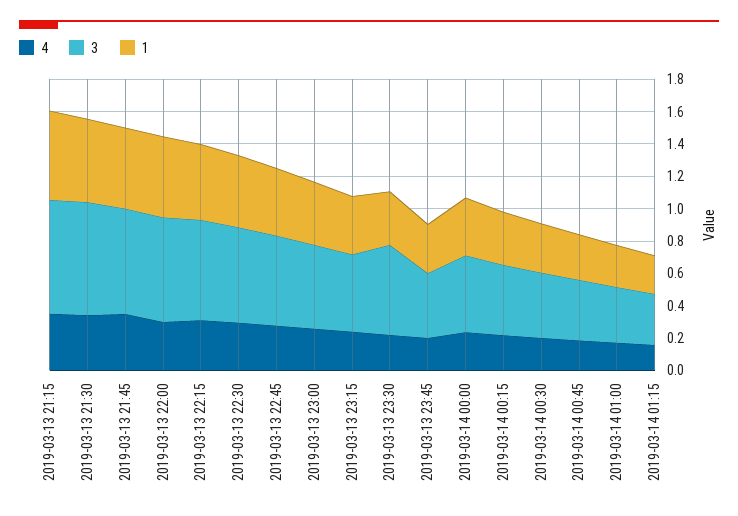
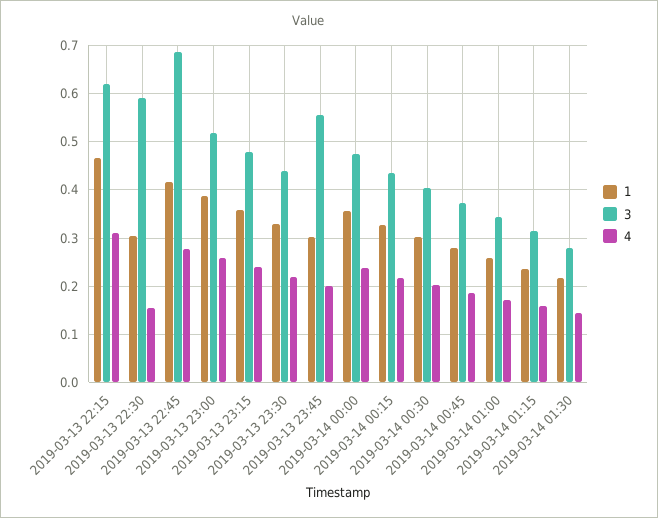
4, 2019-03-13 21:15: 0.35 -> none
3, 2019-03-13 21:15: 0.7 -> none
1, 2019-03-13 21:15: 0.55 -> none
4, 2019-03-13 21:30: 0.35 -> none
3, 2019-03-13 21:30: 0.7 -> none
1, 2019-03-13 21:30: 0.5 -> none
4, 2019-03-13 21:45: 0.35 -> none
3, 2019-03-13 21:45: 0.65 -> none
1, 2019-03-13 21:45: 0.5 -> none
4, 2019-03-13 22:00: 0.3 -> none
3, 2019-03-13 22:00: 0.65 -> none
1, 2019-03-13 22:00: 0.5 -> none
4, 2019-03-13 22:30: 0.3 -> 0.16
1, 2019-03-13 22:30: 0.45 -> 0.3
3, 2019-03-13 22:45: 0.55 -> 0.68
3, 2019-03-13 23:30: 0.55 -> 0.44
3, 2019-03-13 23:45: 0.4 -> 0.56
1, 2019-03-14 01:30: none -> 0.22
3, 2019-03-14 01:30: none -> 0.28
4, 2019-03-14 01:30: none -> 0.14

